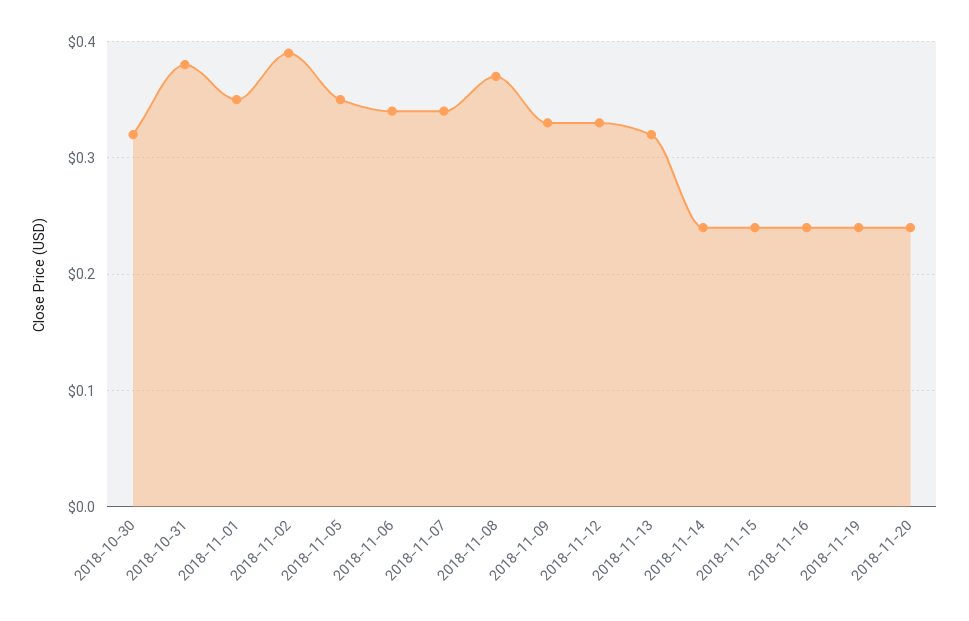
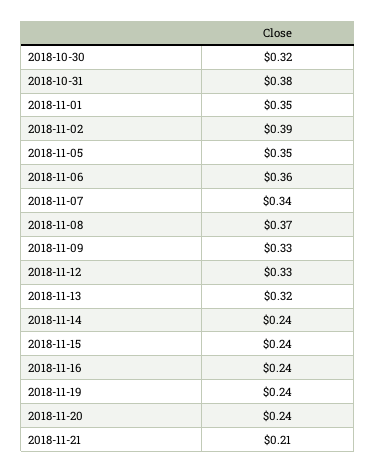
2018-11-06: 0.34 -> 0.36
2018-11-21: none -> 0.21

